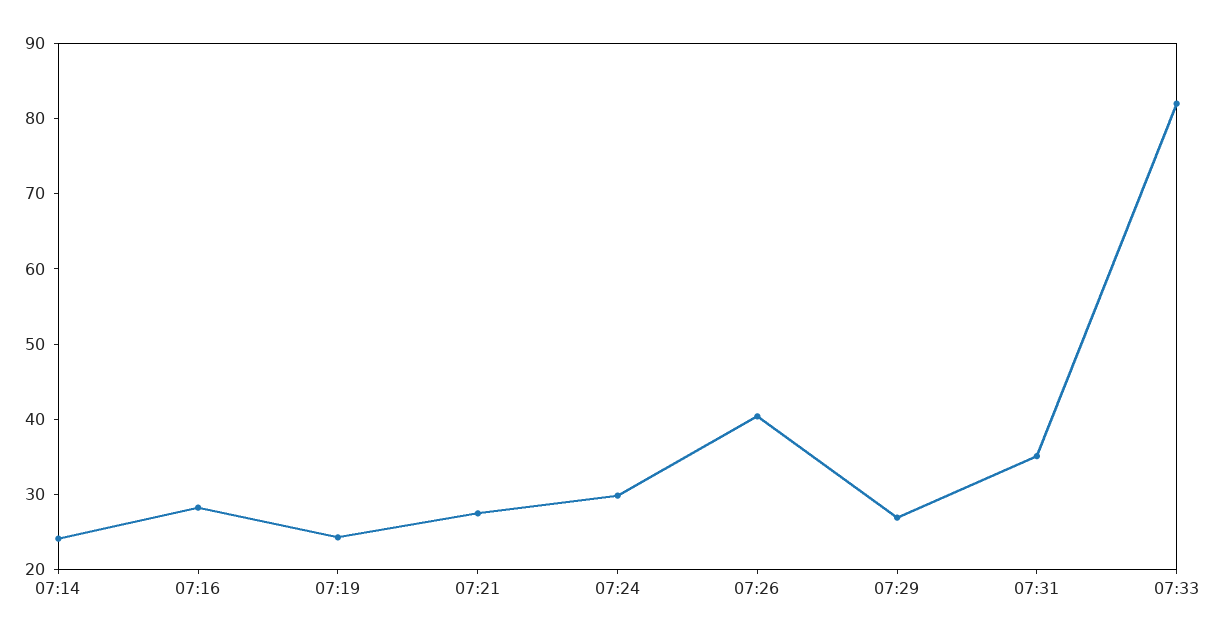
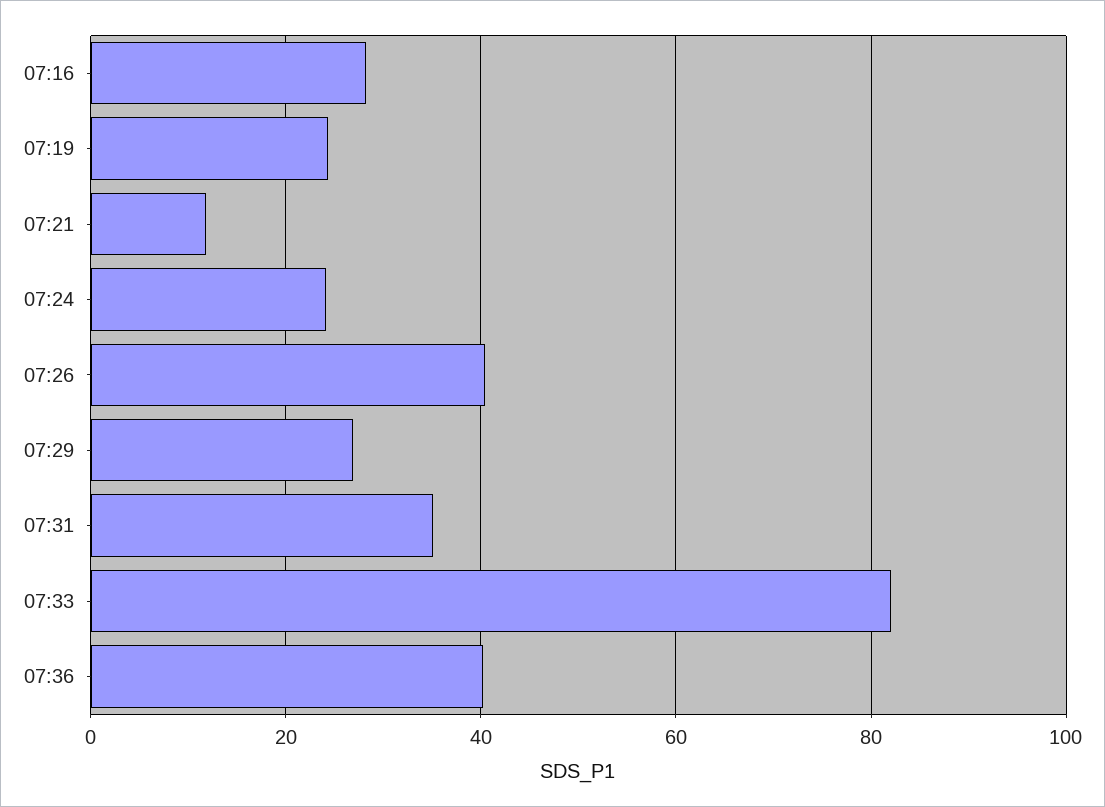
07:14: 24 -> none
07:21: 28 -> 12
07:24: 30 -> 24
07:36: none -> 40

